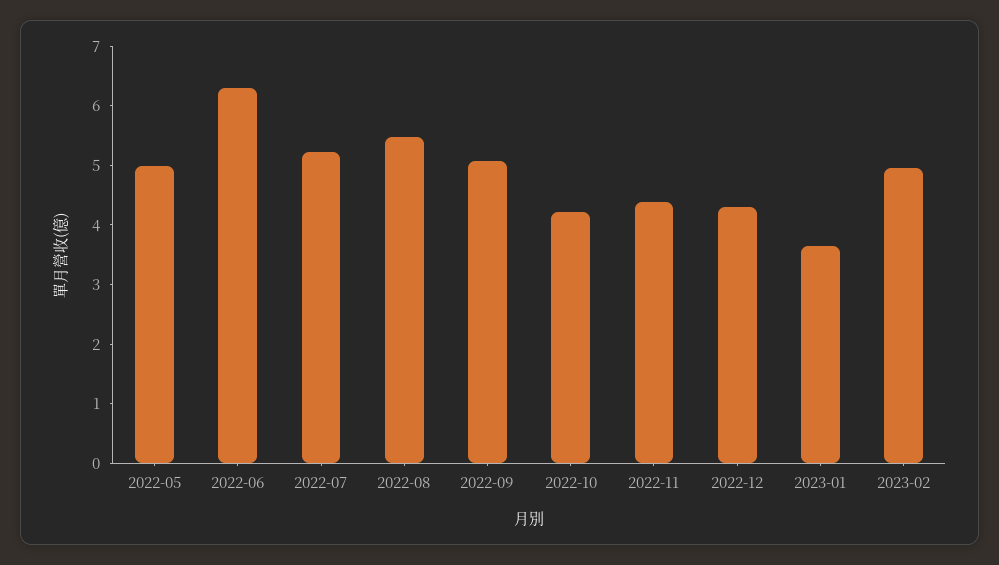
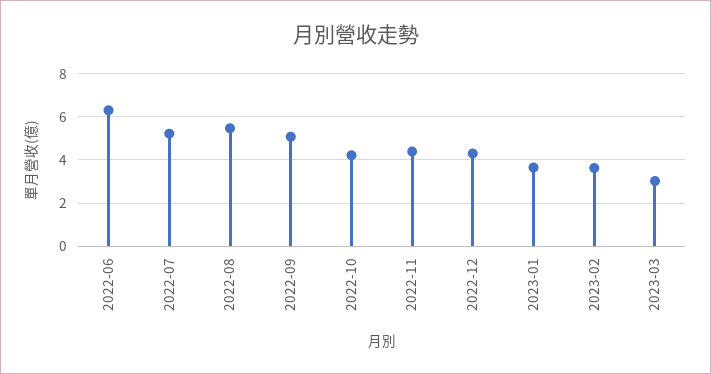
2022-05: 5 -> none
2023-02: 5 -> 3.5
2023-03: none -> 3

